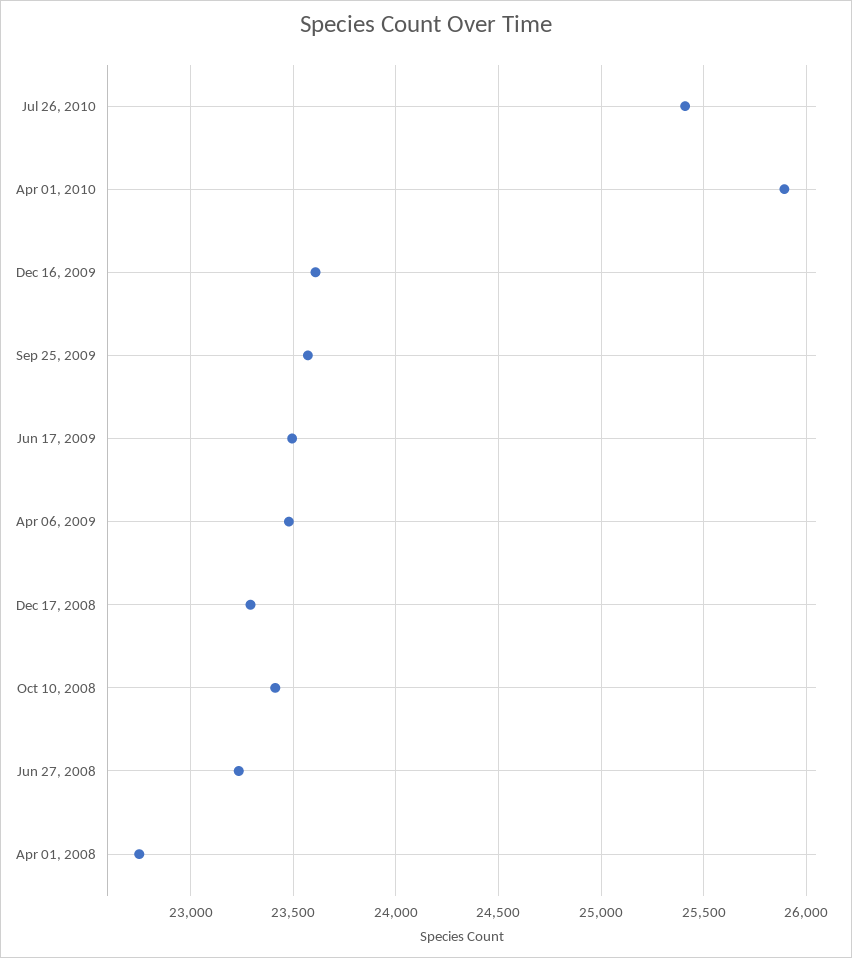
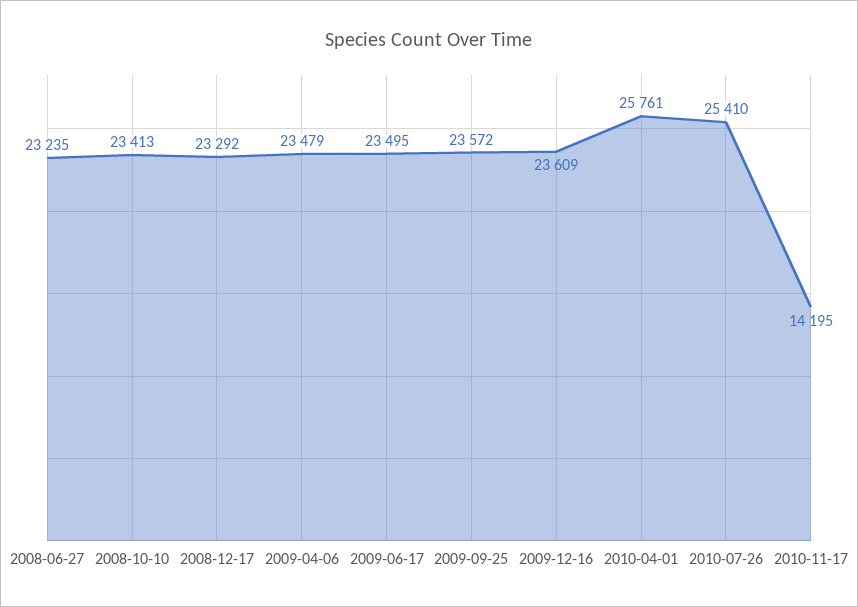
Apr 01, 2010: 25900 -> 25761
Apr 01, 2008: 22750 -> none
2010-11-17: none -> 14195

